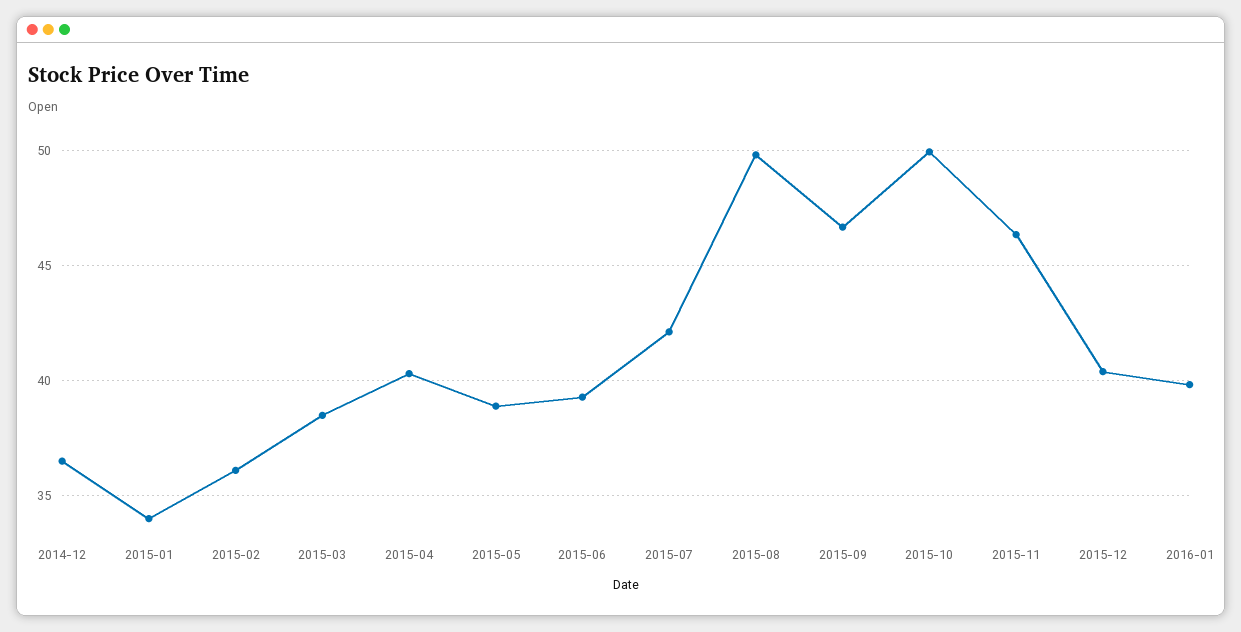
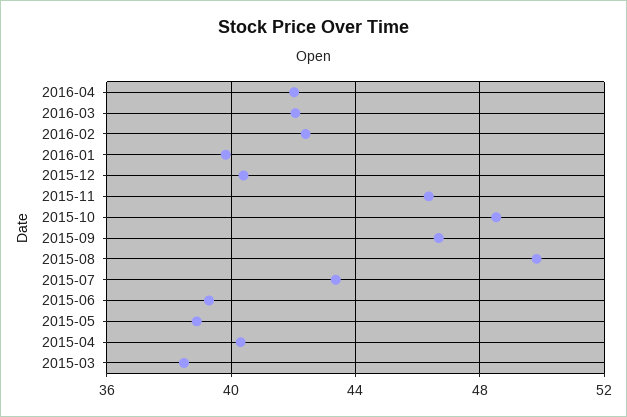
2014-12: 36.5 -> none
2015-01: 34 -> none
2015-02: 36 -> none
2015-07: 42 -> 43.5
2015-10: 50 -> 48.5
2016-04: none -> 42
2016-03: none -> 42
2016-02: none -> 42.5

